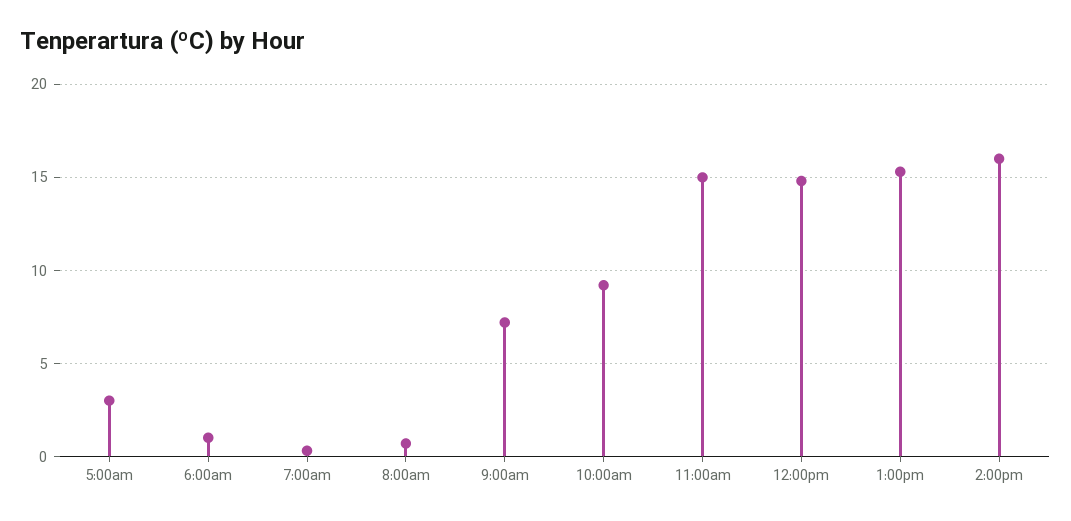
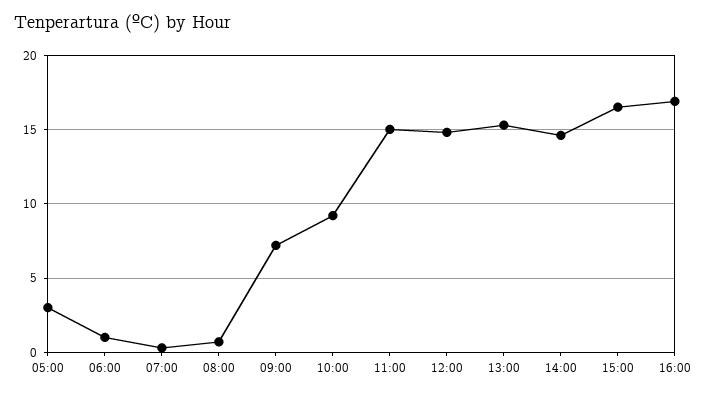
2:00pm: 16 -> 14.5
15:00: none -> 16.5
16:00: none -> 17

